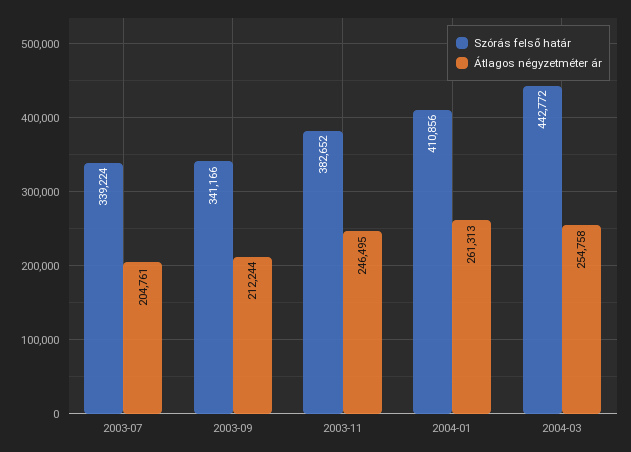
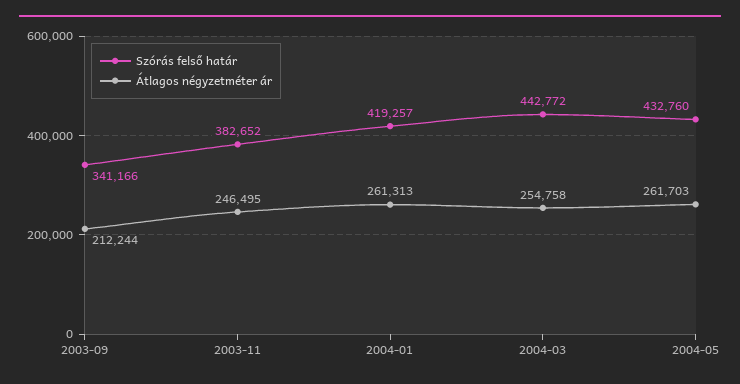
Szórás felső határ, 2003-07: 339224 -> none
Átlagos négyzetméter ár, 2003-07: 204761 -> none
Szórás felső határ, 2004-01: 410856 -> 419257
Szórás felső határ, 2004-05: none -> 432760
Átlagos négyzetméter ár, 2004-05: none -> 261703

